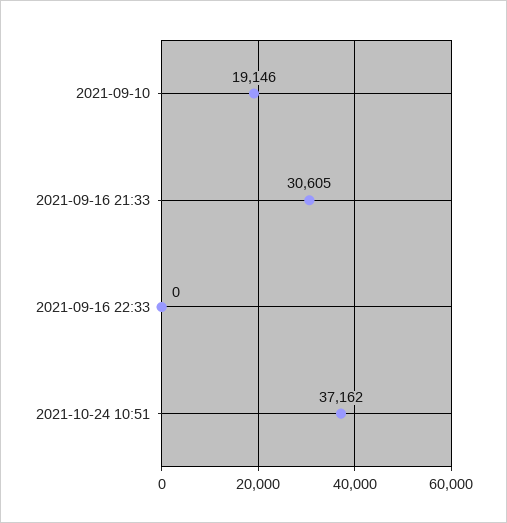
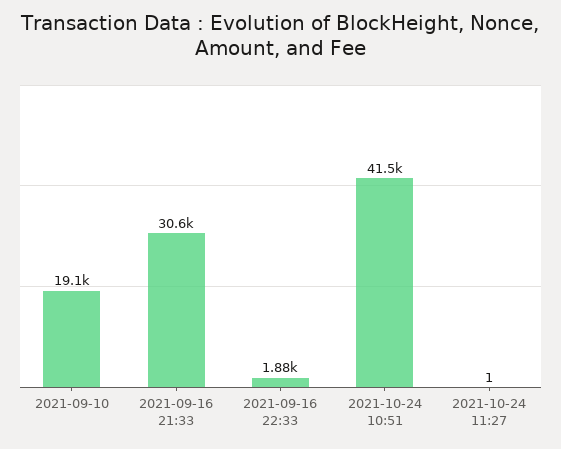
2021-09-16 22:33: 0 -> 1880
2021-10-24 10:51: 37162 -> 41500
2021-10-24 11:27: none -> 1

